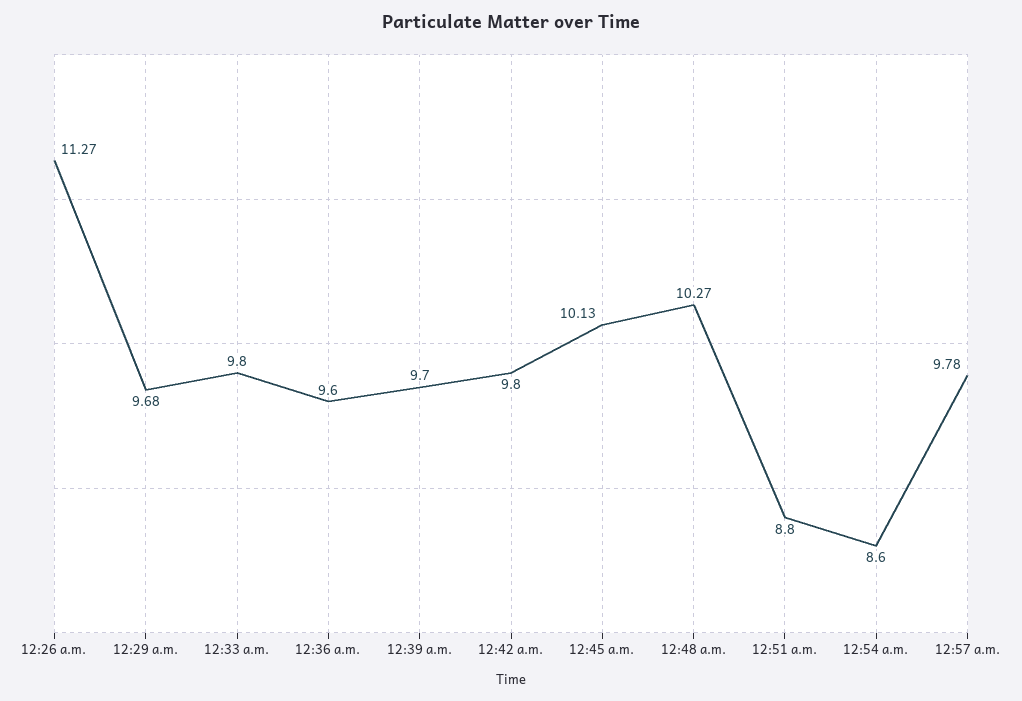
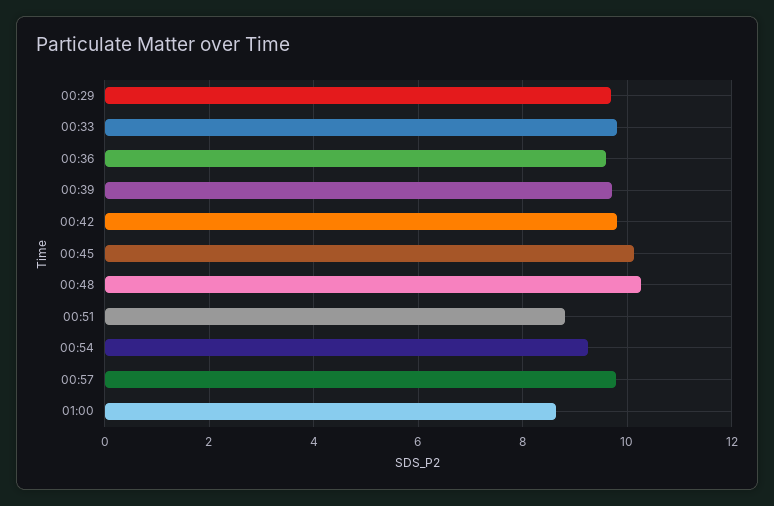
12:26 a.m.: 11.27 -> none
12:54 a.m.: 8.6 -> 9.2
01:00: none -> 8.6

